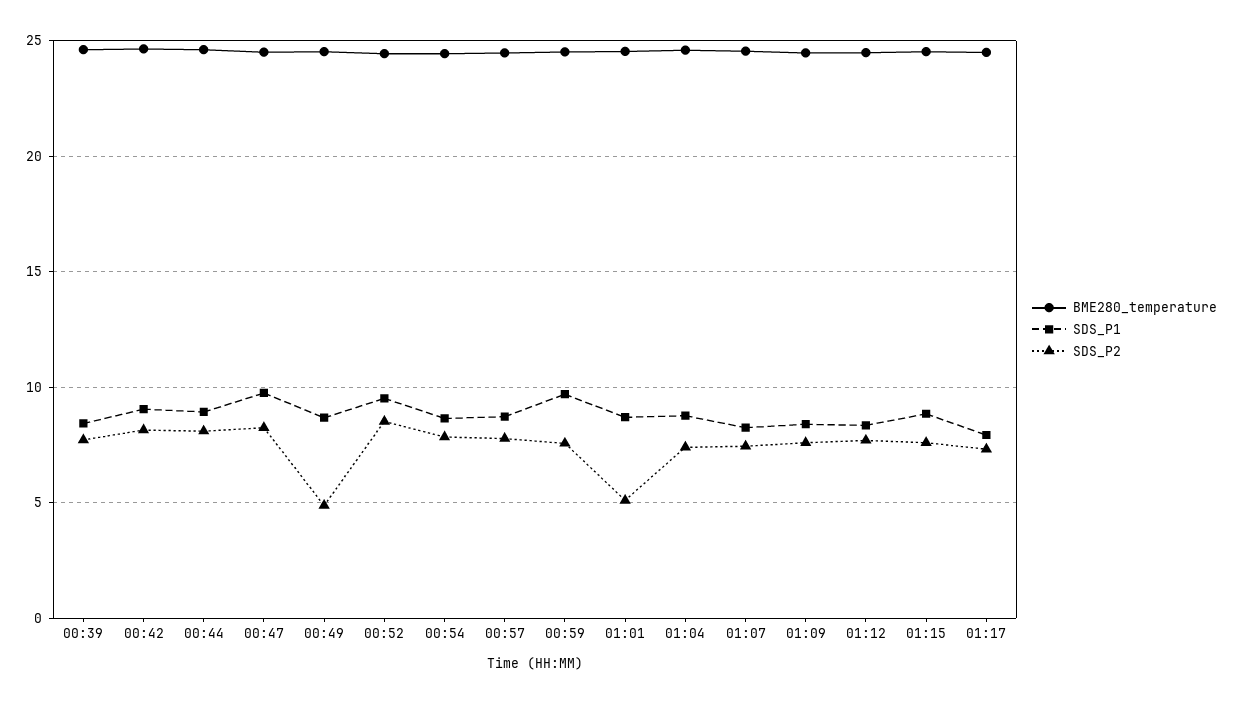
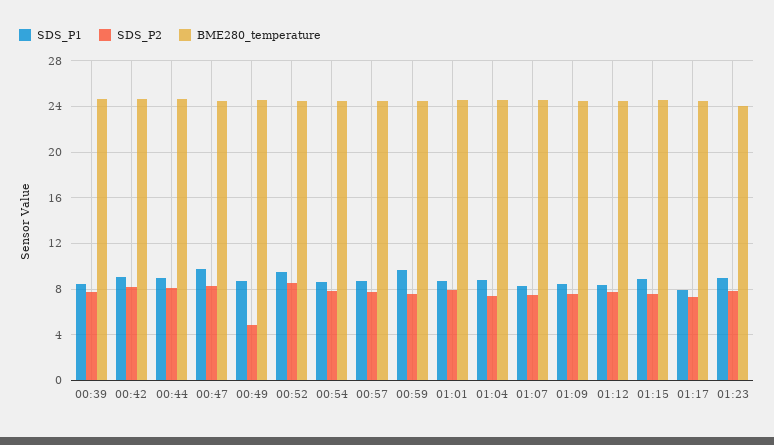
SDS_P2, 01:01: 5 -> 8
SDS_P1, 01:23: none -> 9
SDS_P2, 01:23: none -> 8
BME280_temperature, 01:23: none -> 24

